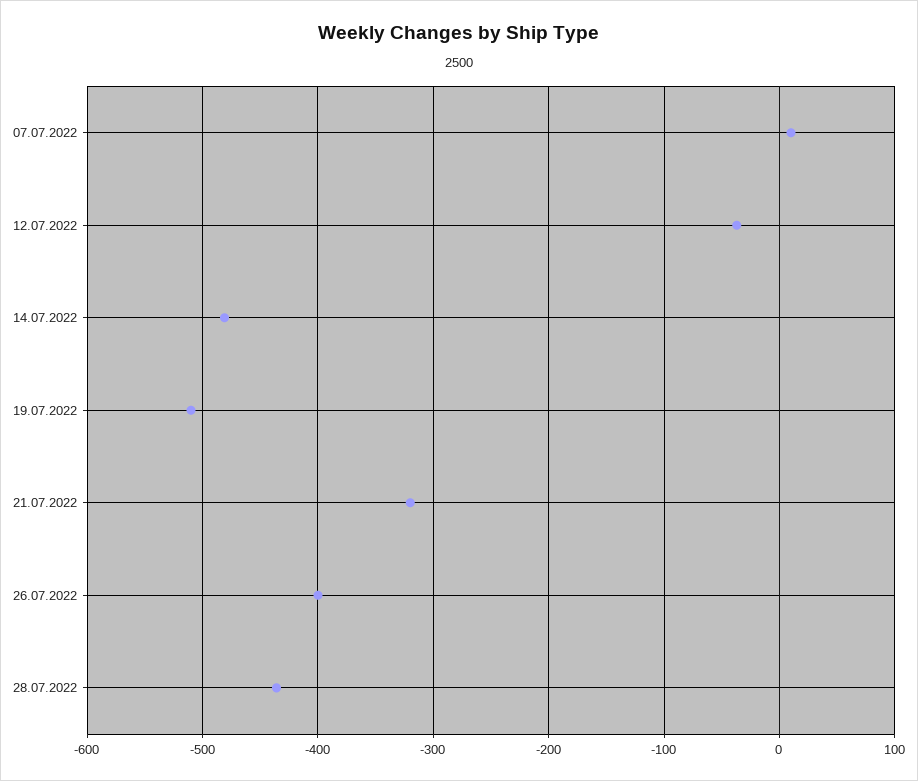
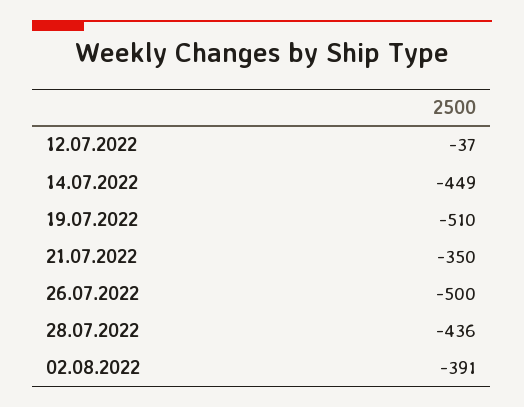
07.07.2022: 10 -> none
14.07.2022: -480 -> -449
21.07.2022: -320 -> -350
26.07.2022: -400 -> -500
02.08.2022: none -> -391

